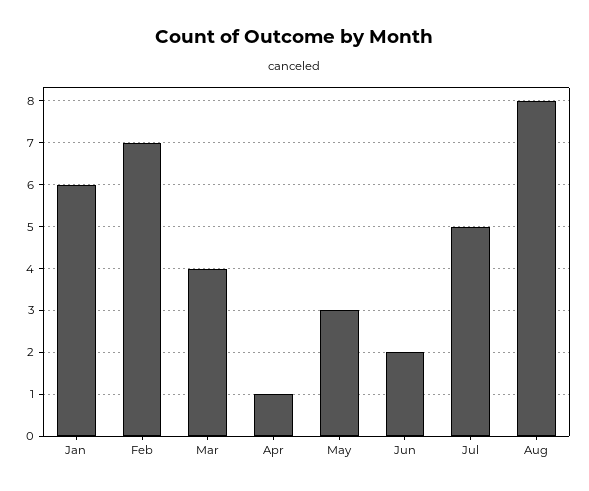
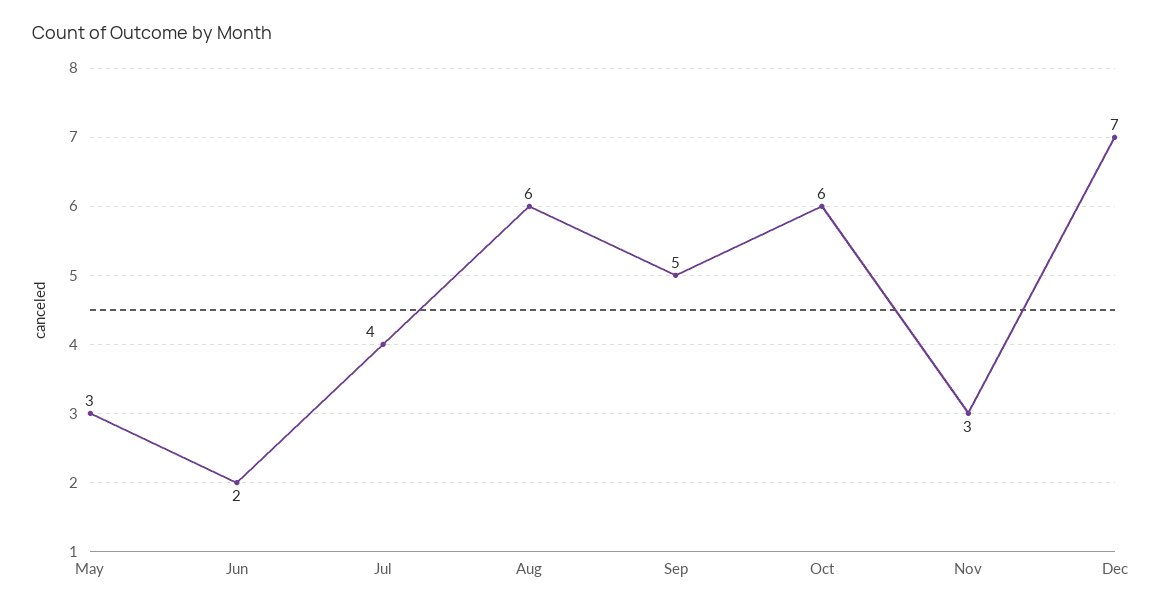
Jan: 6 -> none
Feb: 7 -> none
Mar: 4 -> none
Apr: 1 -> none
Jul: 5 -> 4
Aug: 8 -> 6
Sep: none -> 5
Oct: none -> 6
Nov: none -> 3
Dec: none -> 7

